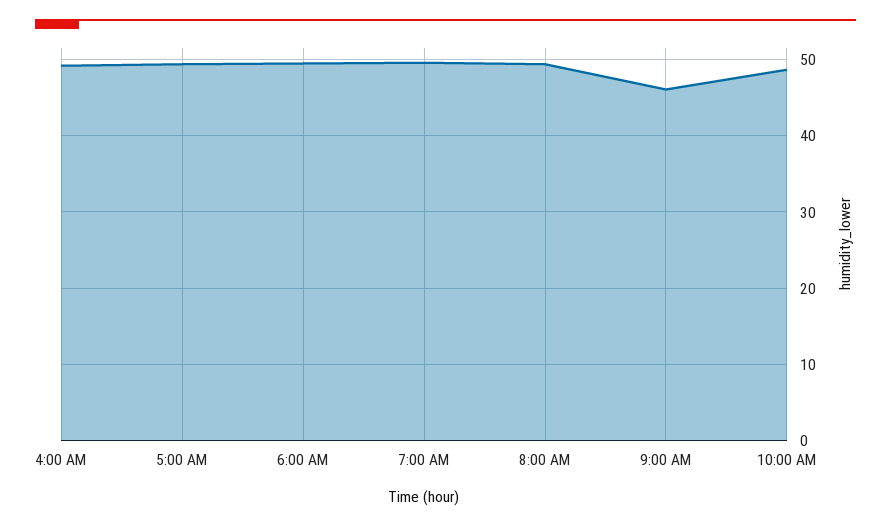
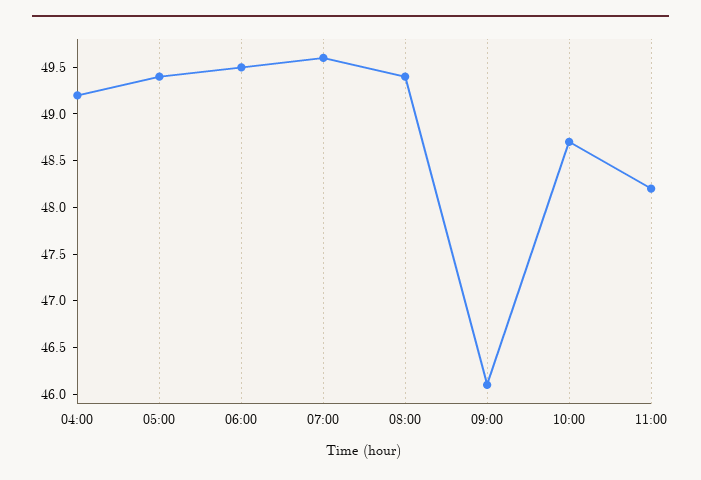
11:00: none -> 48.2

